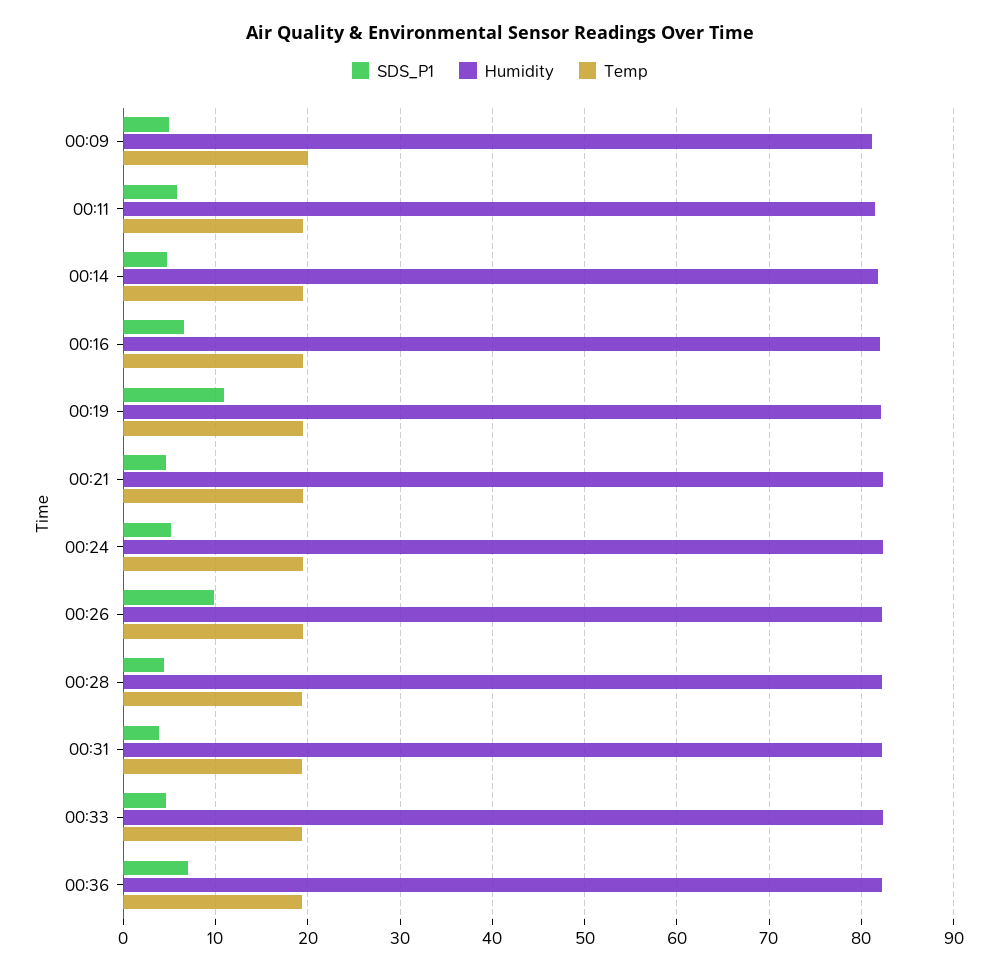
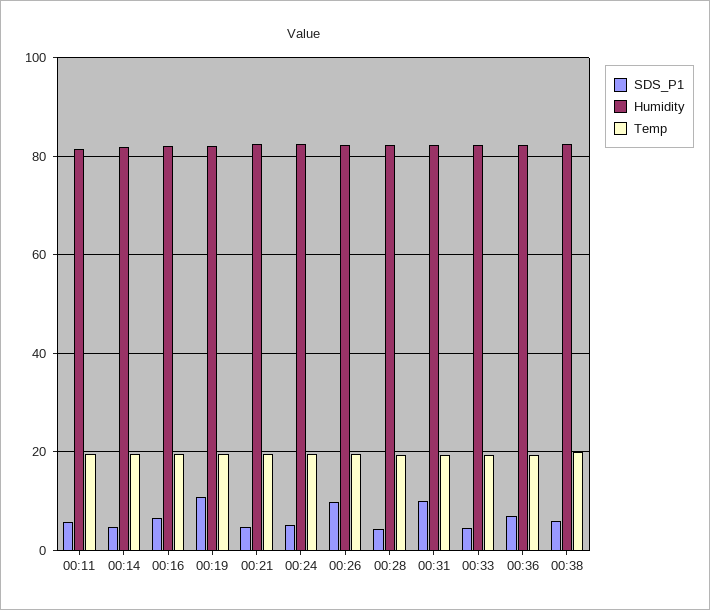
SDS_P1, 00:09: 5 -> none
Humidity, 00:09: 81 -> none
Temp, 00:09: 20 -> none
SDS_P1, 00:31: 4 -> 10
SDS_P1, 00:38: none -> 6
Humidity, 00:38: none -> 82
Temp, 00:38: none -> 20

